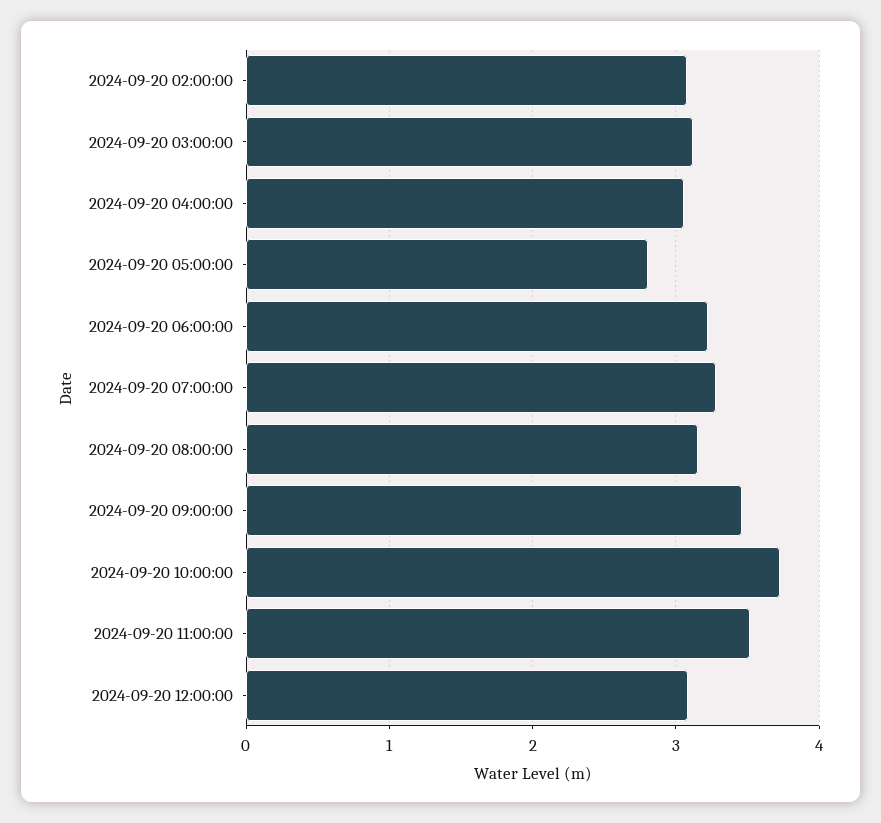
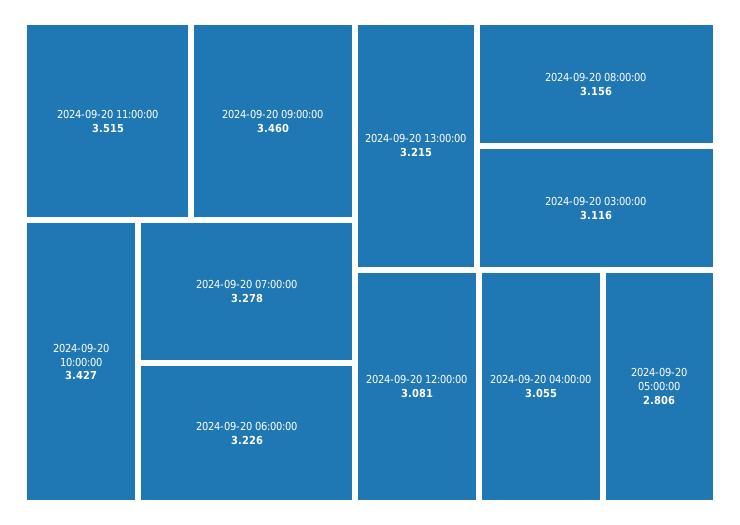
2024-09-20 02:00:00: 3.1 -> none
2024-09-20 10:00:00: 3.7 -> 3.427
2024-09-20 13:00:00: none -> 3.215

